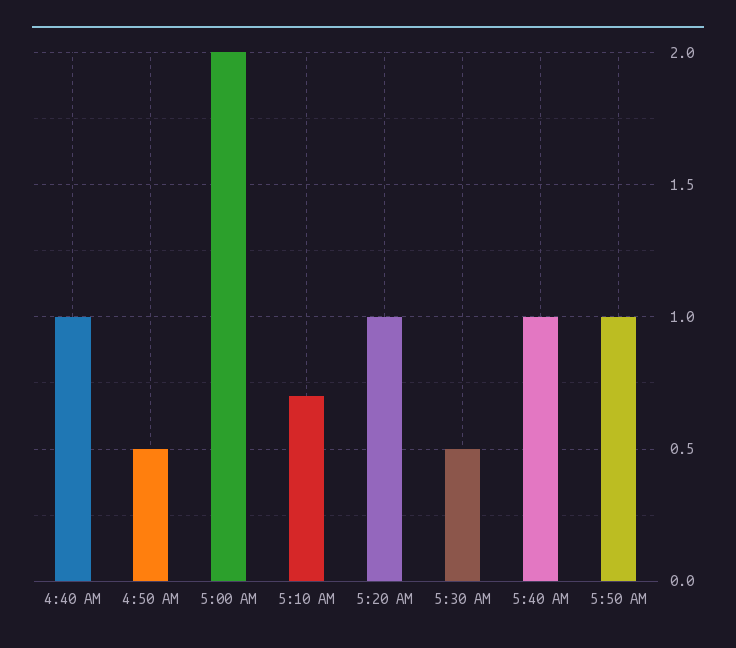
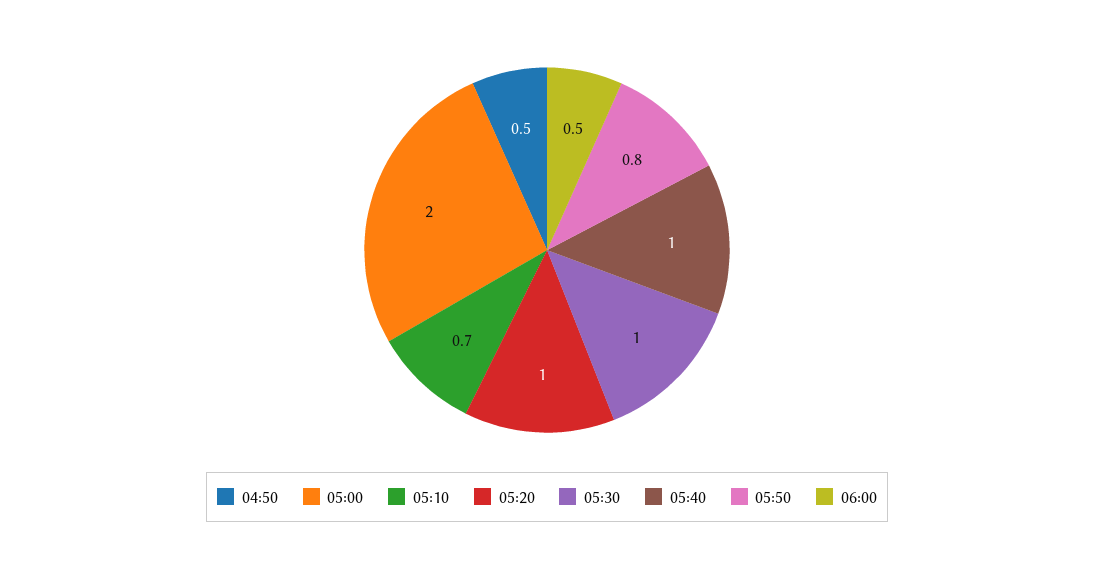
4:40 AM: 1 -> none
5:30 AM: 0.5 -> 1
5:50 AM: 1 -> 0.8
06:00: none -> 0.5

